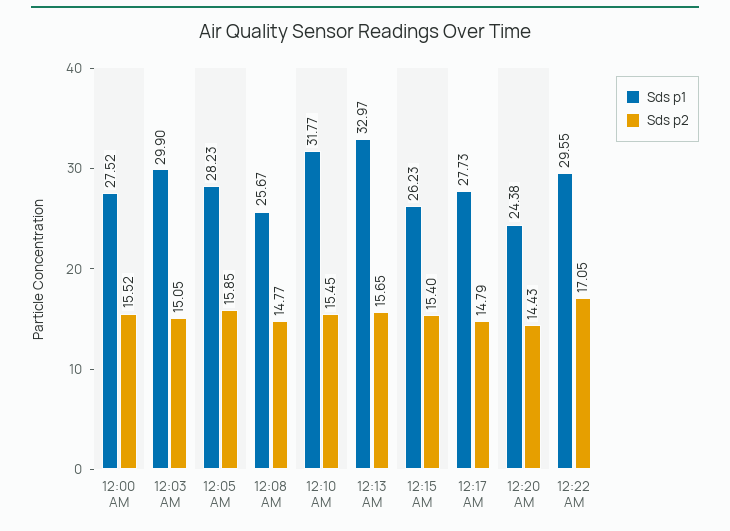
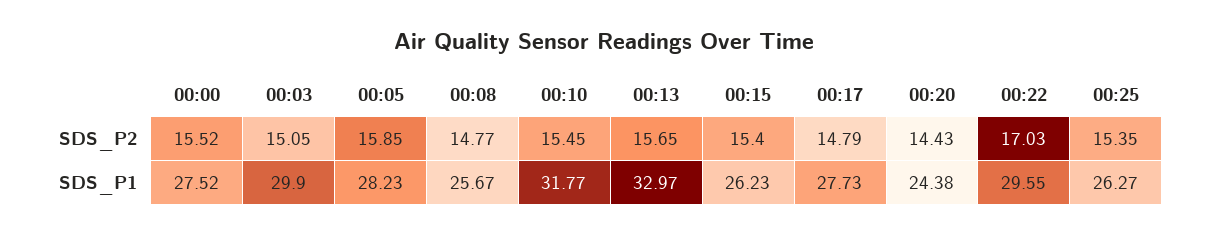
Sds p2, 12:22 AM: 17.05 -> 17.03
Sds p2, 00:25: none -> 15.35
Sds p1, 00:25: none -> 26.27

